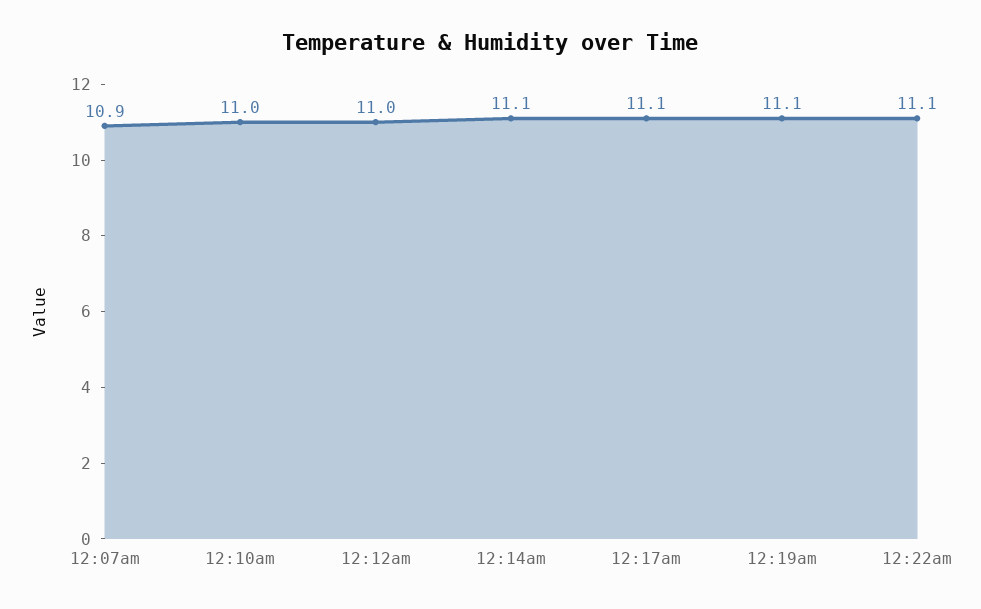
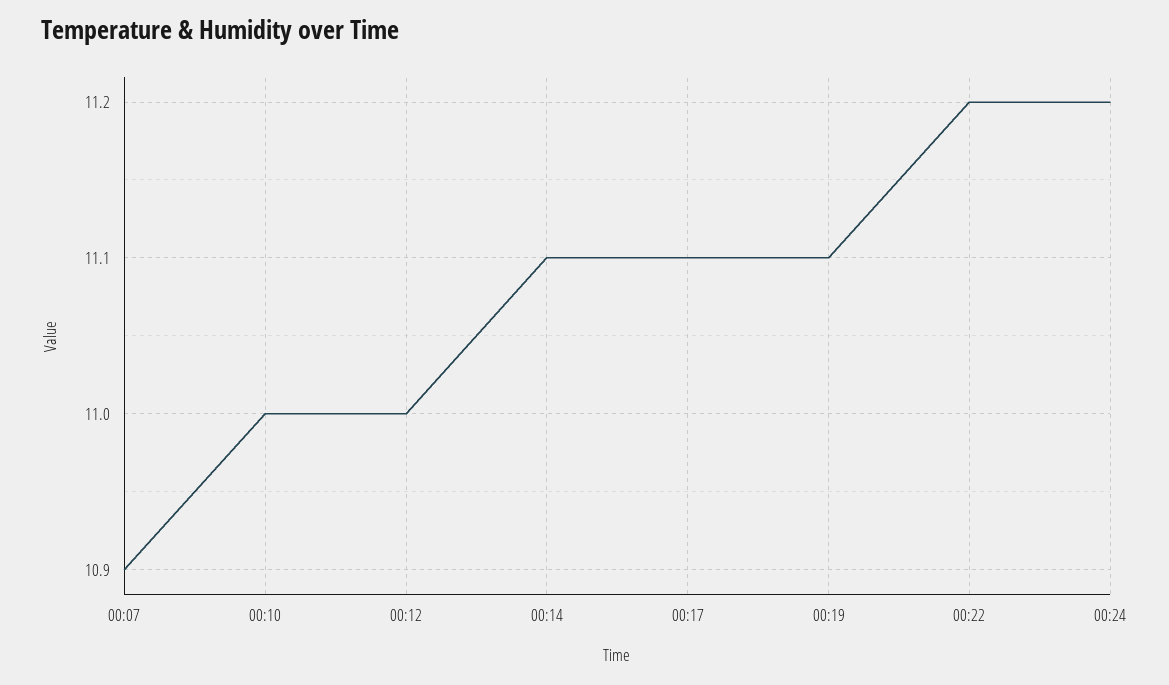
12:22am: 11.1 -> 11.2
00:24: none -> 11.2

